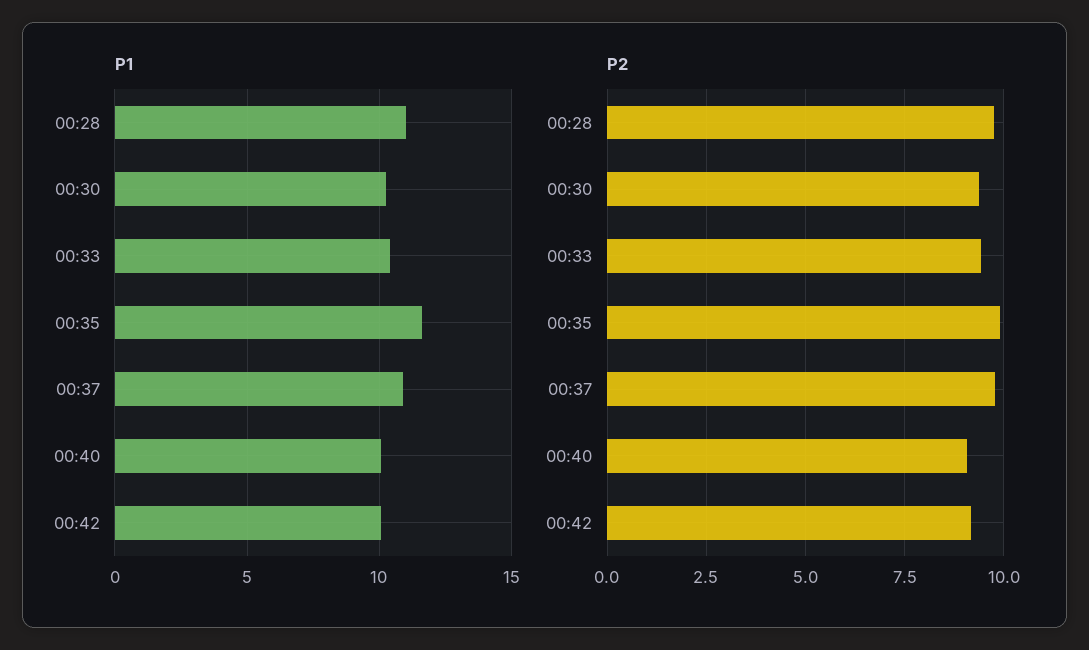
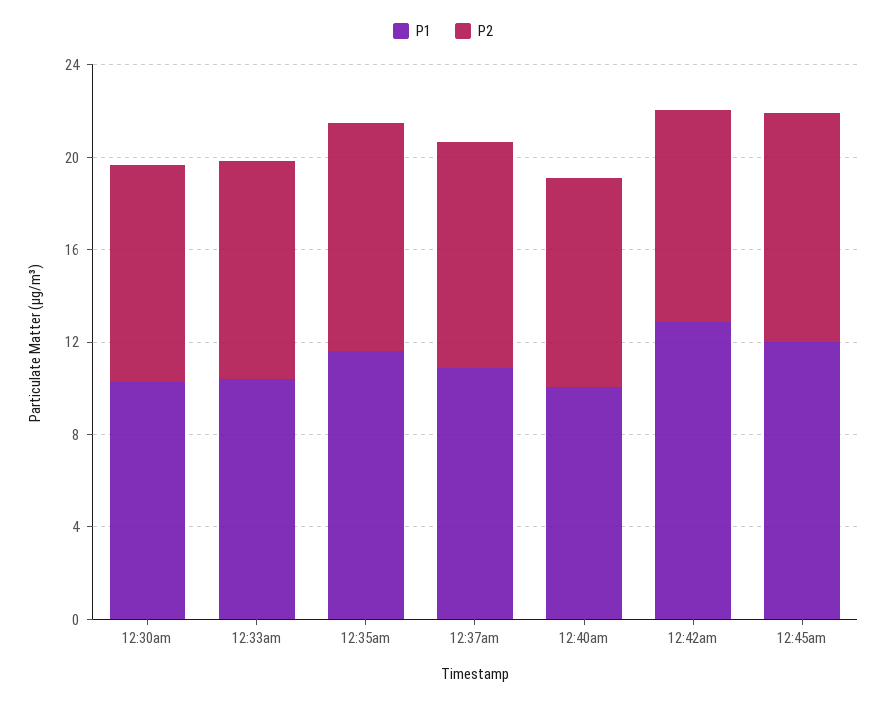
P1, 00:28: 11 -> none
P1, 00:42: 10 -> 13
P2, 00:28: 9.75 -> none
P1, 12:45am: none -> 12
P2, 12:45am: none -> 10

